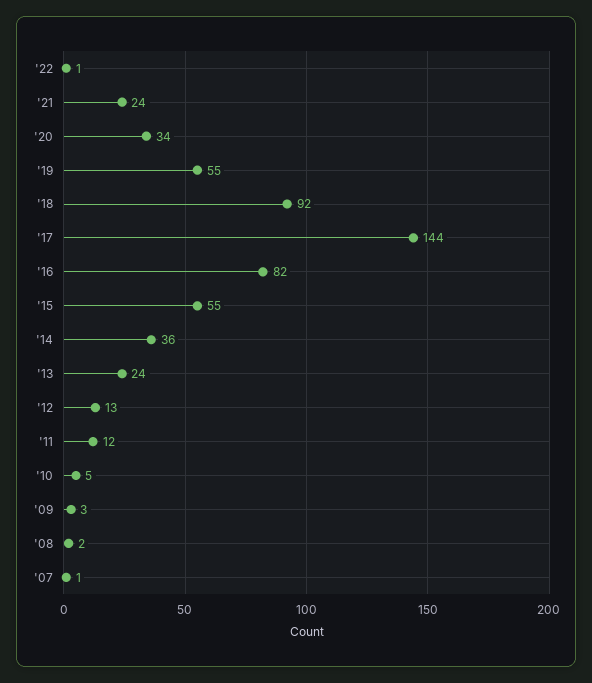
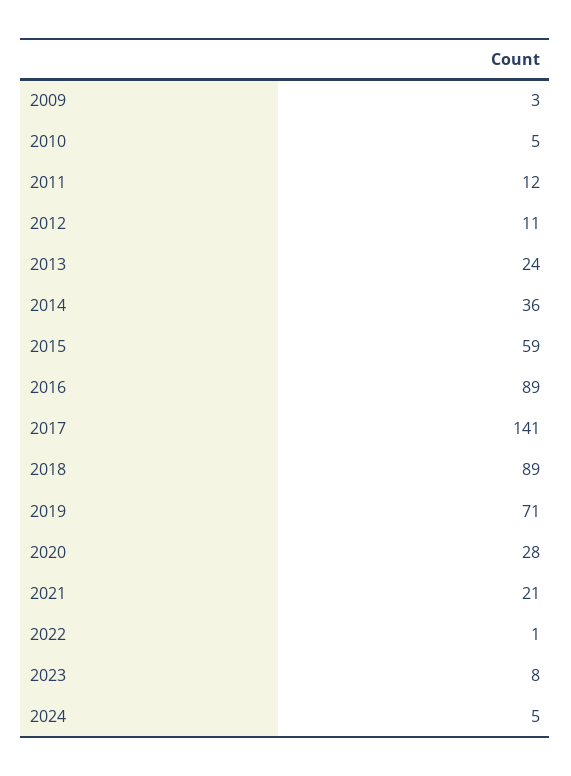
'21: 24 -> 21
'20: 34 -> 28
'19: 55 -> 71
'18: 92 -> 89
'17: 144 -> 141
'16: 82 -> 89
'15: 55 -> 59
'12: 13 -> 11
'08: 2 -> none
'07: 1 -> none
2023: none -> 8
2024: none -> 5

